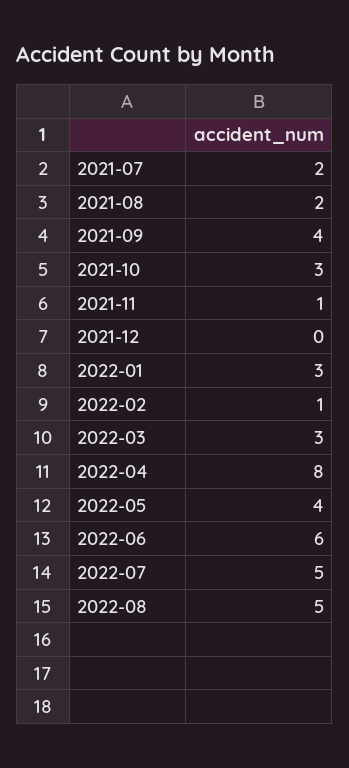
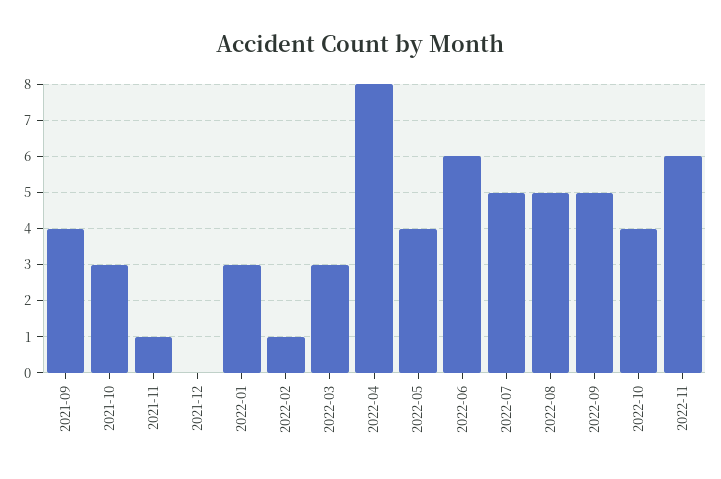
2021-07: 2 -> none
2021-08: 2 -> none
2022-09: none -> 5
2022-10: none -> 4
2022-11: none -> 6

